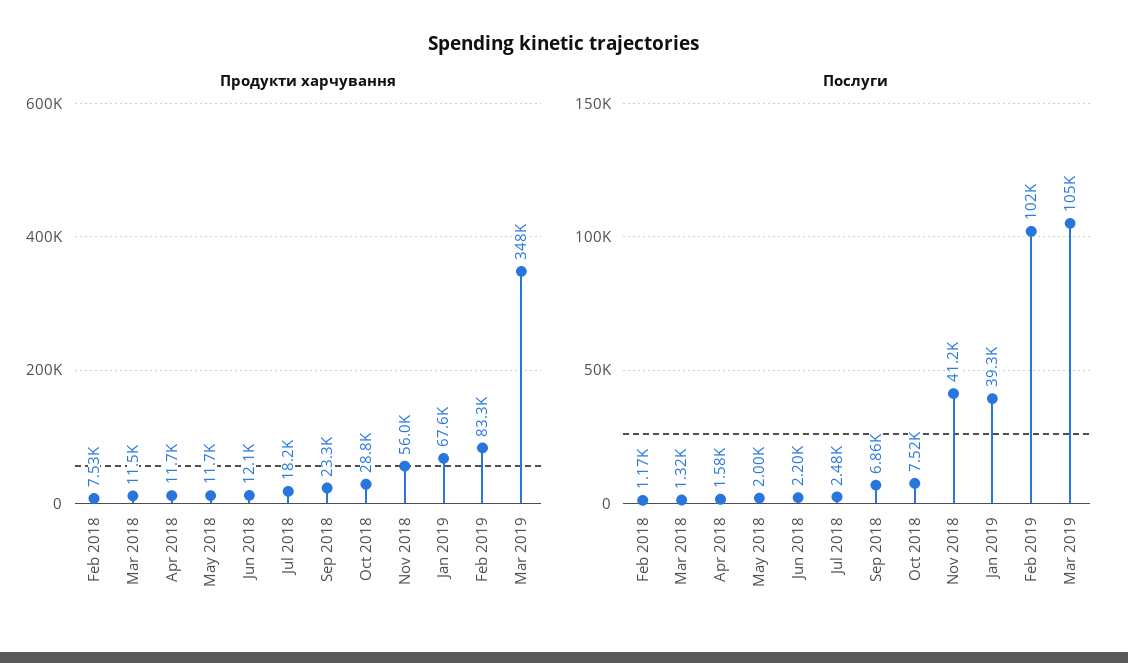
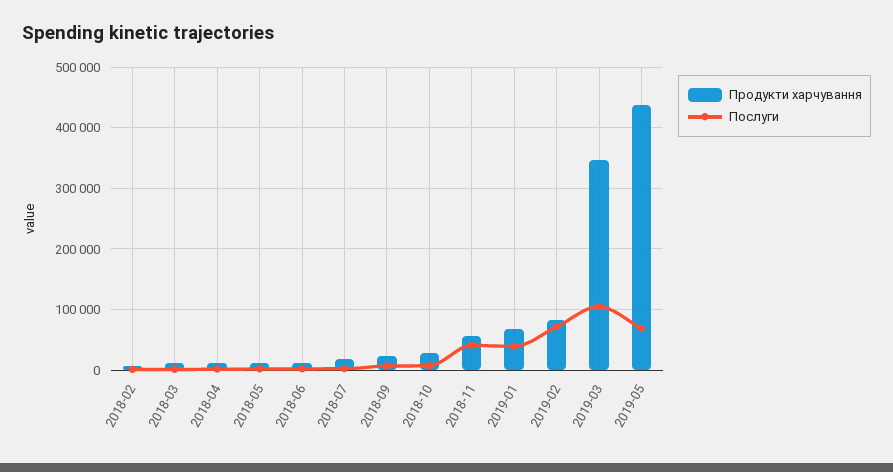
Послуги, Feb 2019: 102000 -> 70000
Продукти харчування, 2019-05: none -> 440000
Послуги, 2019-05: none -> 70000

